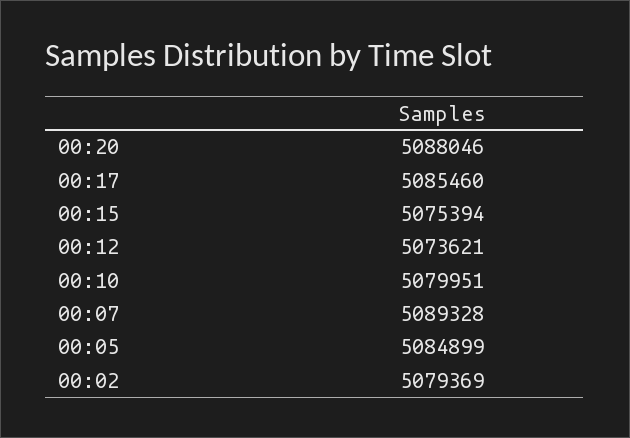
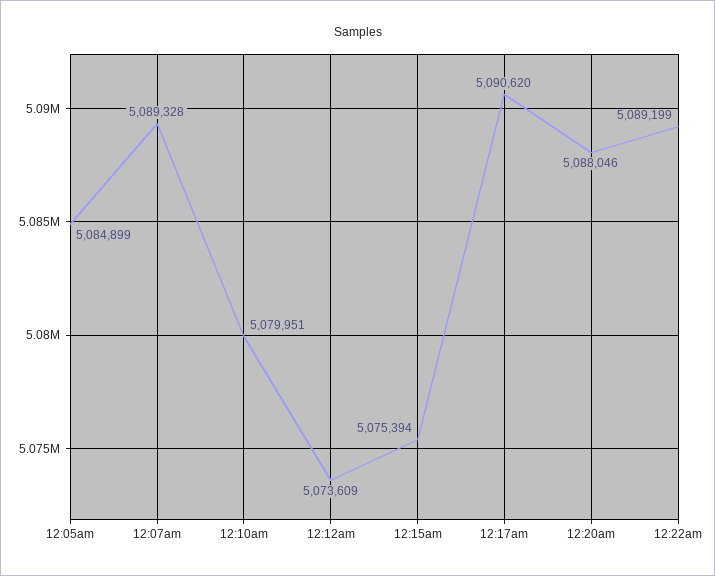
00:17: 5085460 -> 5090620
00:12: 5073621 -> 5073609
00:02: 5079369 -> none
12:22am: none -> 5089199

